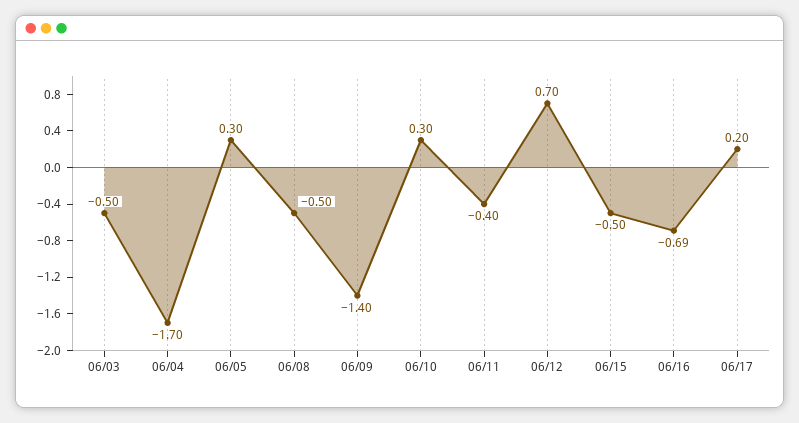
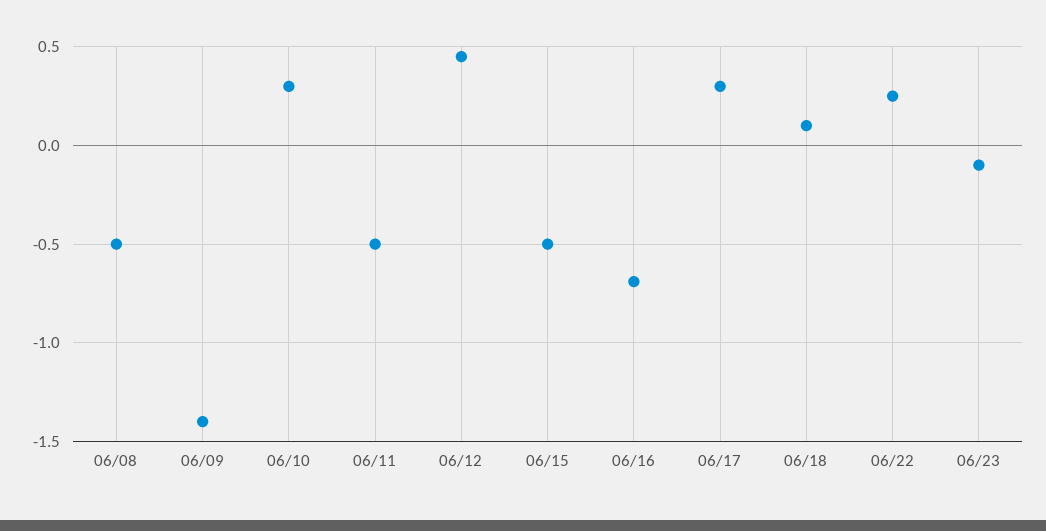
06/03: -0.5 -> none
06/04: -1.7 -> none
06/05: 0.3 -> none
06/11: -0.4 -> -0.5
06/12: 0.7 -> 0.45
06/17: 0.2 -> 0.3
06/18: none -> 0.1
06/22: none -> 0.25
06/23: none -> -0.1

